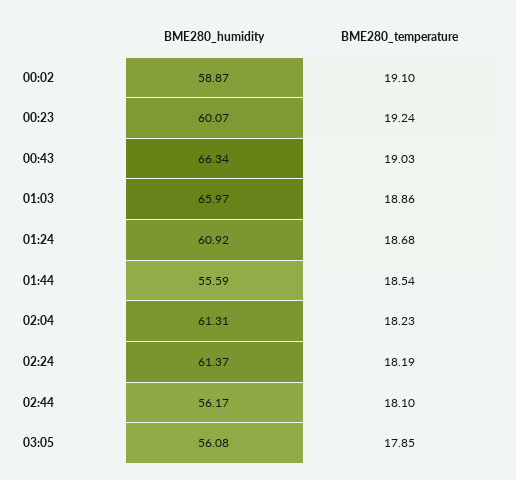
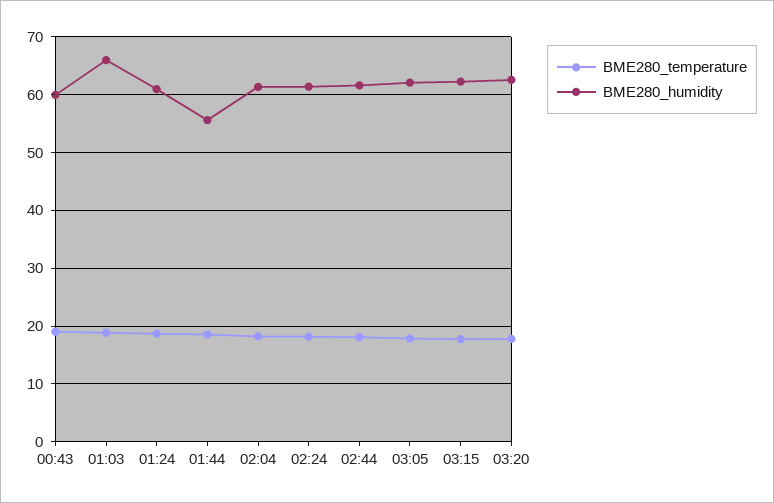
BME280_humidity, 00:02: 58.87 -> none
BME280_temperature, 00:02: 19.1 -> none
BME280_humidity, 00:23: 60.07 -> none
BME280_temperature, 00:23: 19.24 -> none
BME280_humidity, 00:43: 66.34 -> 60
BME280_humidity, 02:44: 56.17 -> 62
BME280_humidity, 03:05: 56.08 -> 62
BME280_temperature, 03:15: none -> 18
BME280_humidity, 03:15: none -> 62
BME280_temperature, 03:20: none -> 18
BME280_humidity, 03:20: none -> 62

